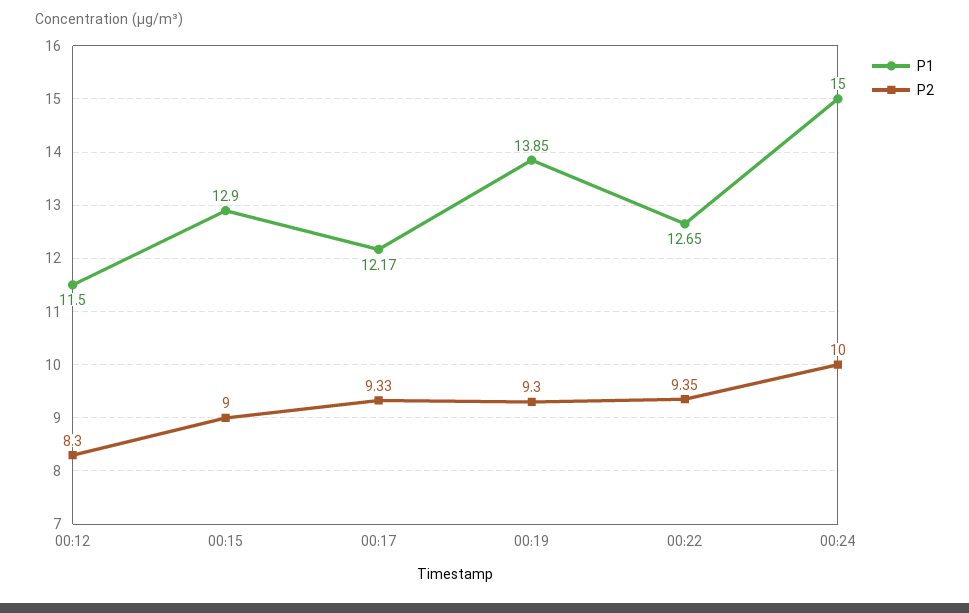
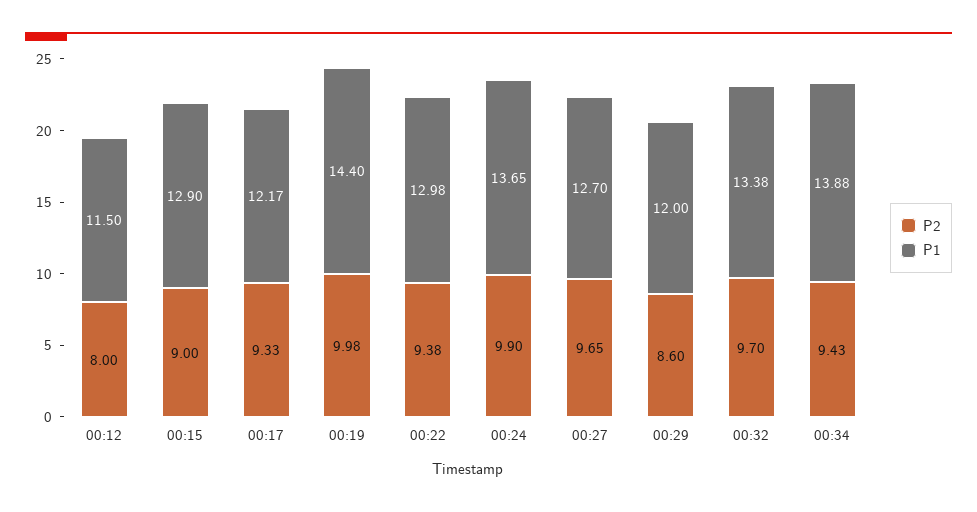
P2, 00:12: 8.3 -> 8
P1, 00:19: 13.85 -> 14.4
P2, 00:19: 9.3 -> 9.98
P1, 00:22: 12.65 -> 12.98
P2, 00:22: 9.35 -> 9.38
P1, 00:24: 15 -> 13.65
P2, 00:24: 10 -> 9.9
P2, 00:27: none -> 9.65
P1, 00:27: none -> 12.7
P2, 00:29: none -> 8.6
P1, 00:29: none -> 12
P2, 00:32: none -> 9.7
P1, 00:32: none -> 13.38
P2, 00:34: none -> 9.43
P1, 00:34: none -> 13.88

